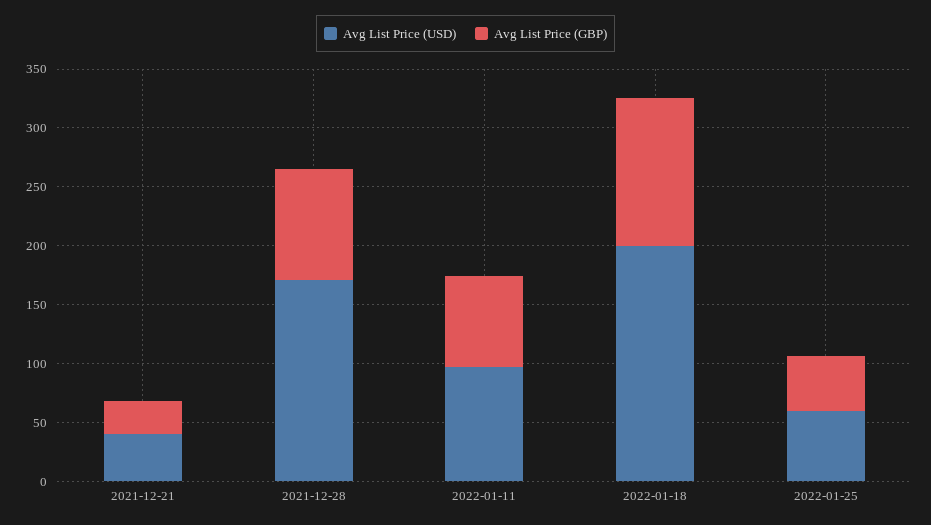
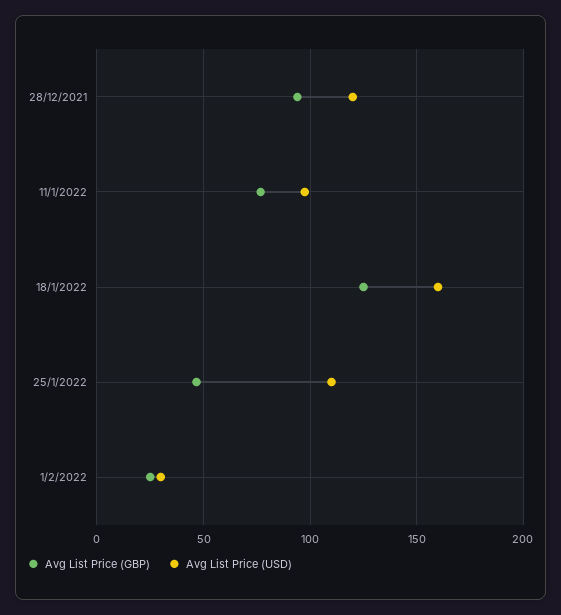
Avg List Price (USD), 2021-12-21: 40 -> none
Avg List Price (GBP), 2021-12-21: 30 -> none
Avg List Price (USD), 2021-12-28: 170 -> 120
Avg List Price (USD), 2022-01-18: 200 -> 160
Avg List Price (USD), 2022-01-25: 60 -> 110
Avg List Price (GBP), 1/2/2022: none -> 25
Avg List Price (USD), 1/2/2022: none -> 30

